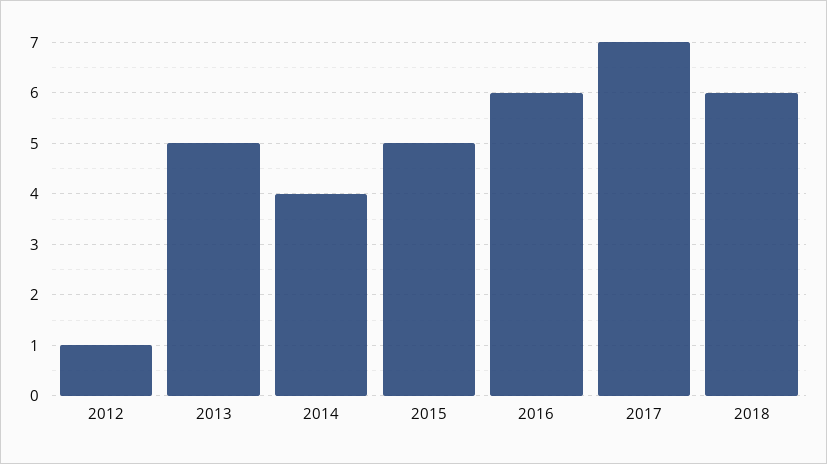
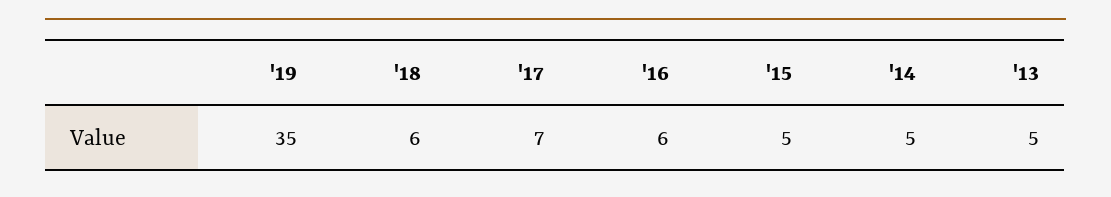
2012: 1 -> none
2014: 4 -> 5
'19: none -> 35

